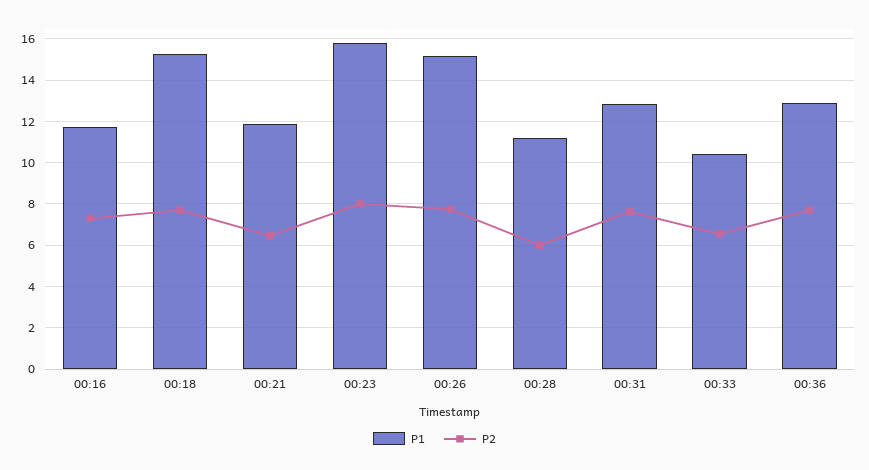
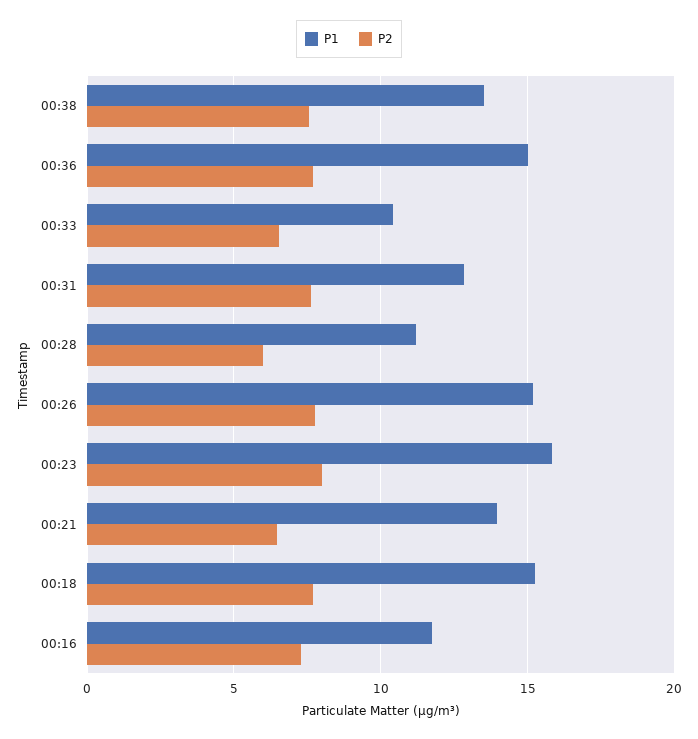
P1, 00:21: 12 -> 14
P1, 00:36: 13 -> 15
P1, 00:38: none -> 13.5
P2, 00:38: none -> 7.5

